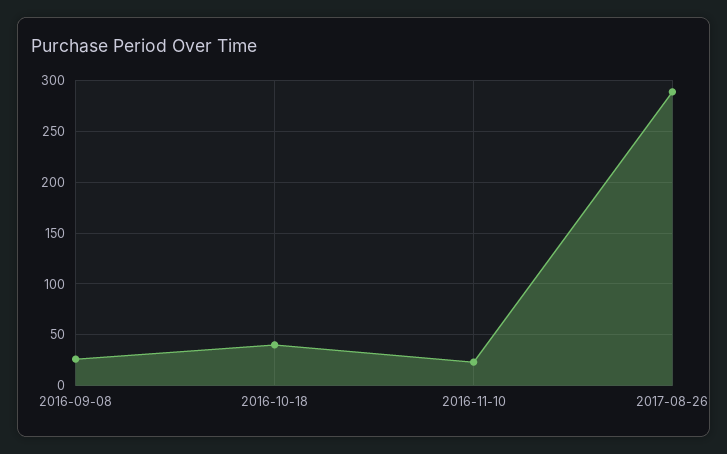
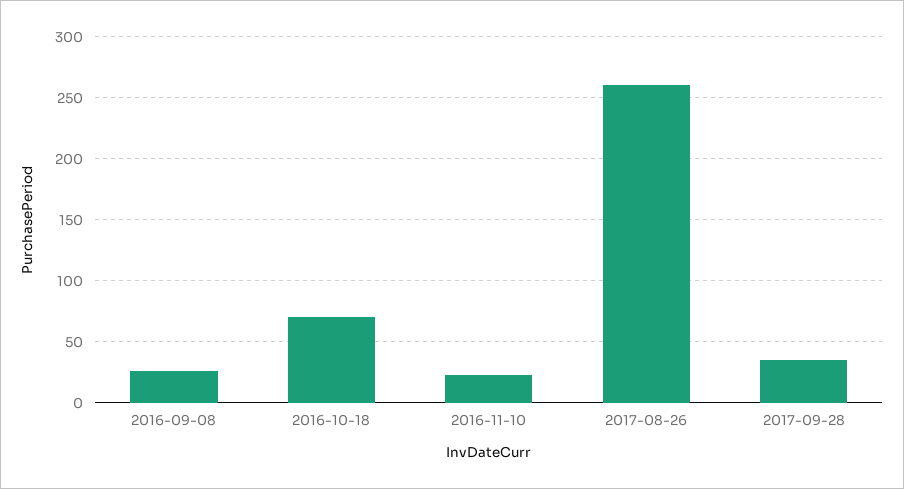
2016-10-18: 40 -> 70
2017-08-26: 290 -> 260
2017-09-28: none -> 35

